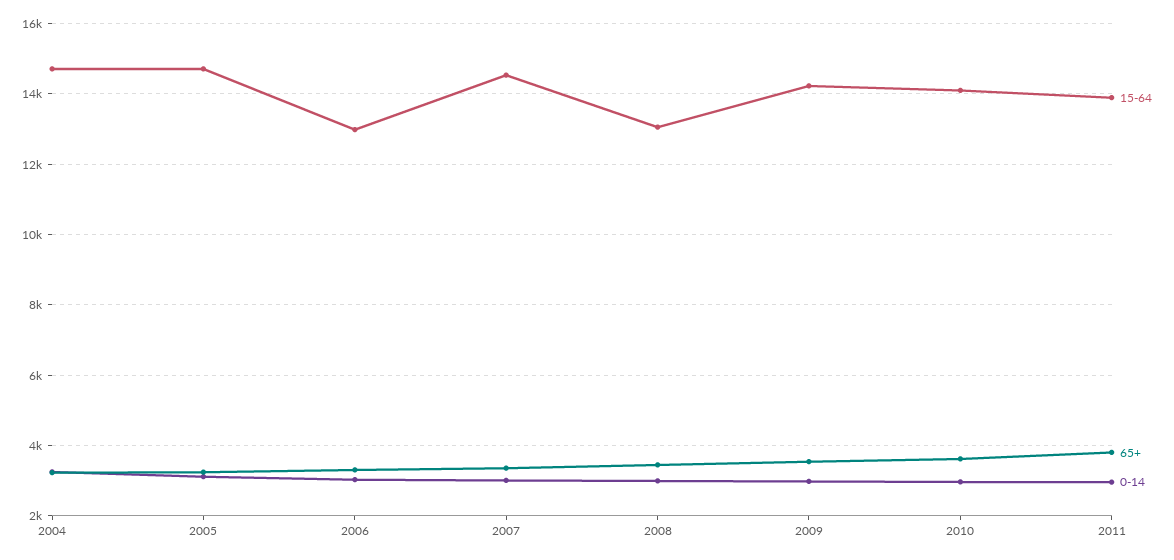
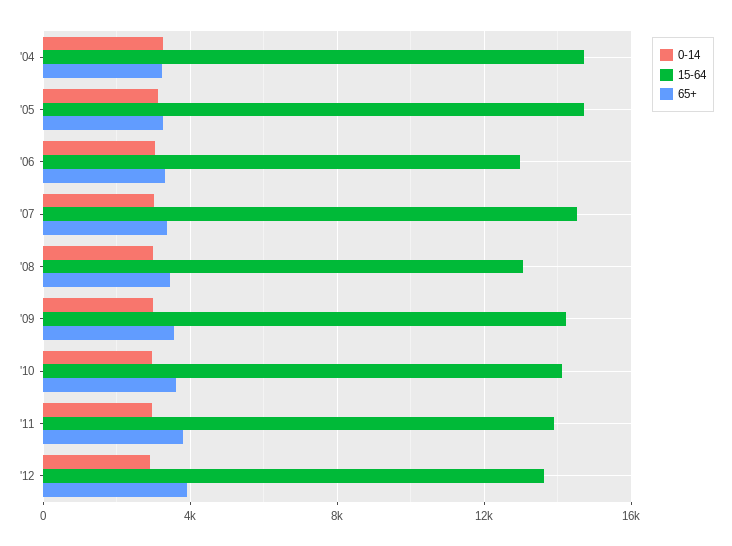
0-14, '12: none -> 3000
15-64, '12: none -> 13500
65+, '12: none -> 4000

